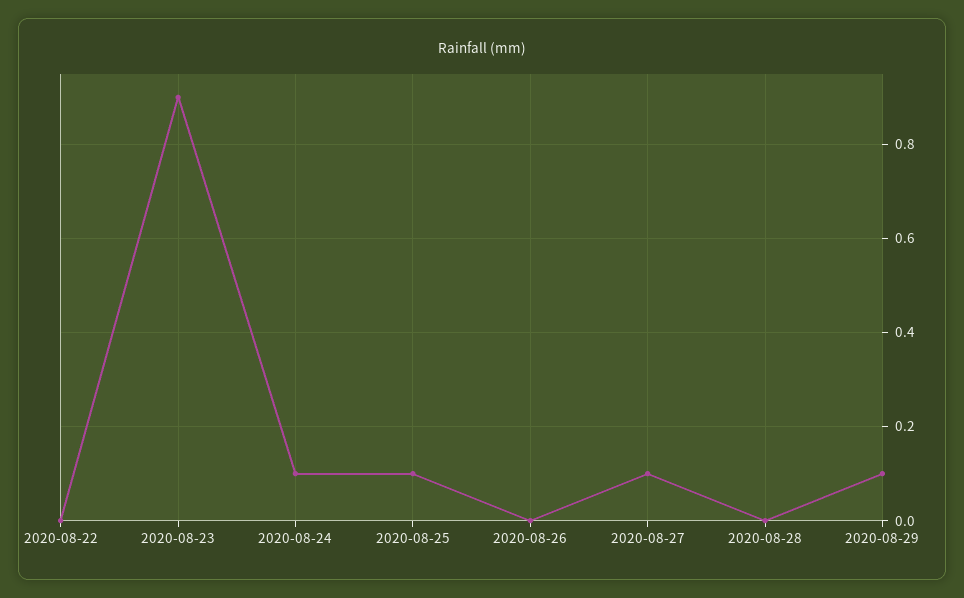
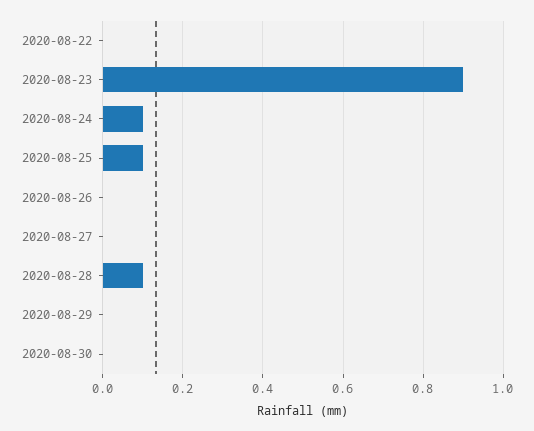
2020-08-27: 0.1 -> 0
2020-08-28: 0 -> 0.1
2020-08-29: 0.1 -> 0
2020-08-30: none -> 0

